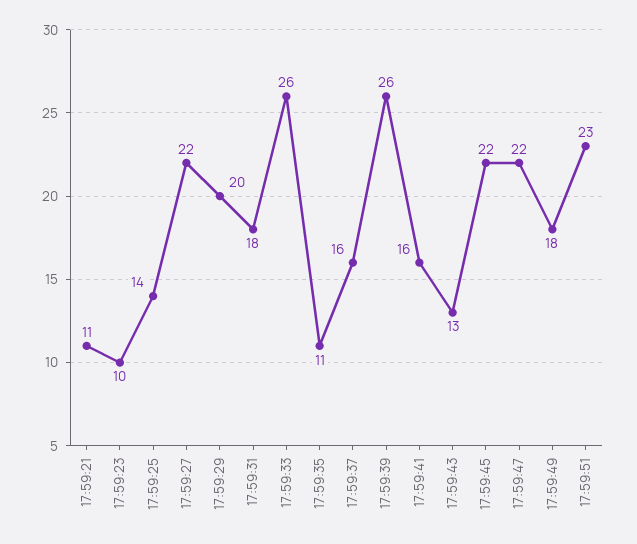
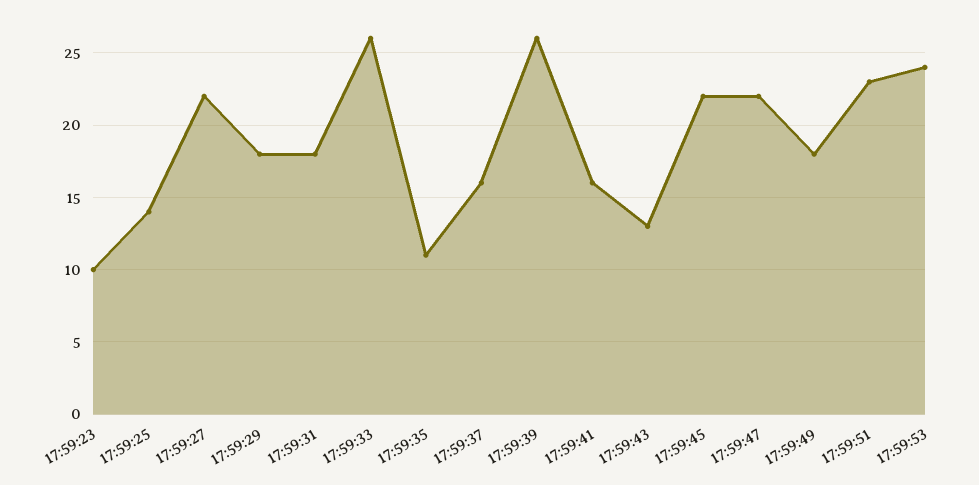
17:59:21: 11 -> none
17:59:29: 20 -> 18
17:59:53: none -> 24

